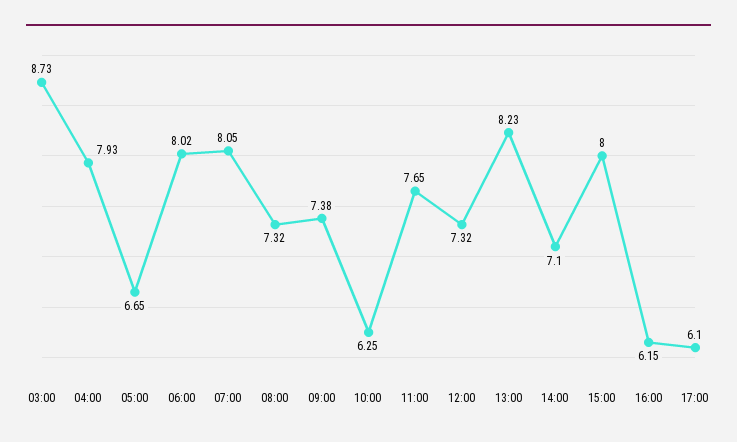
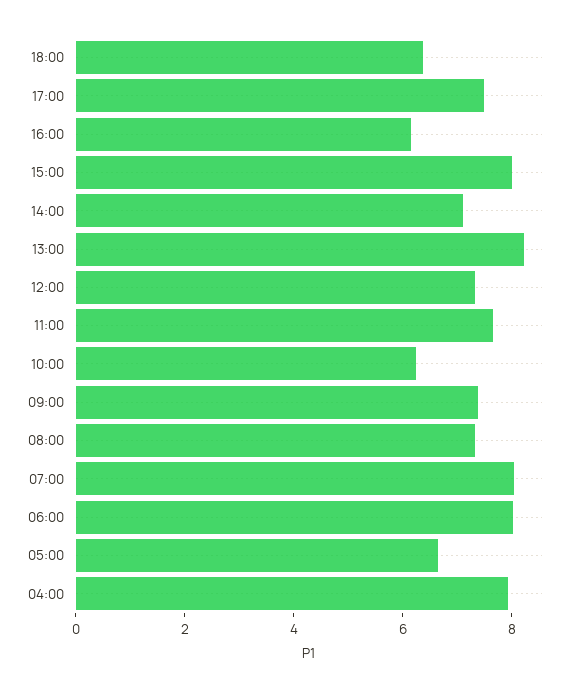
03:00: 8.73 -> none
17:00: 6.1 -> 7.5
18:00: none -> 6.5

